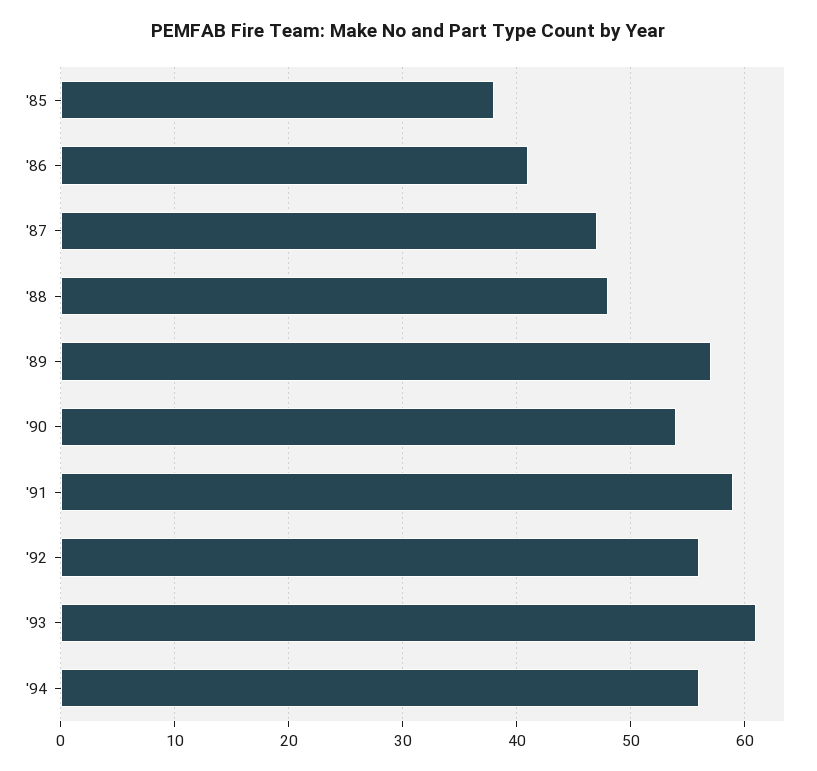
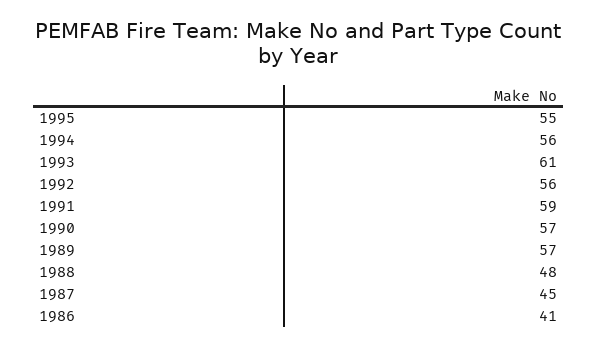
'85: 38 -> none
'87: 47 -> 45
'90: 54 -> 57
1995: none -> 55

